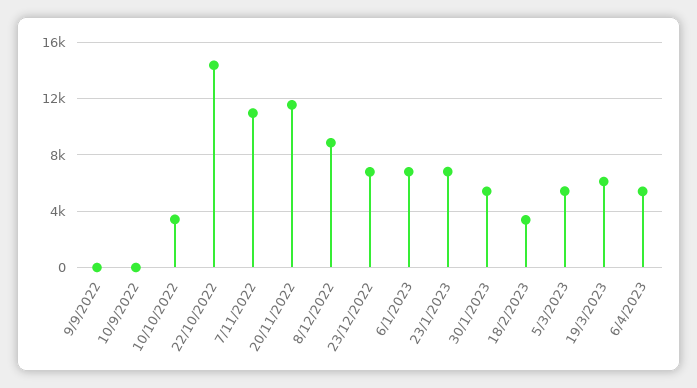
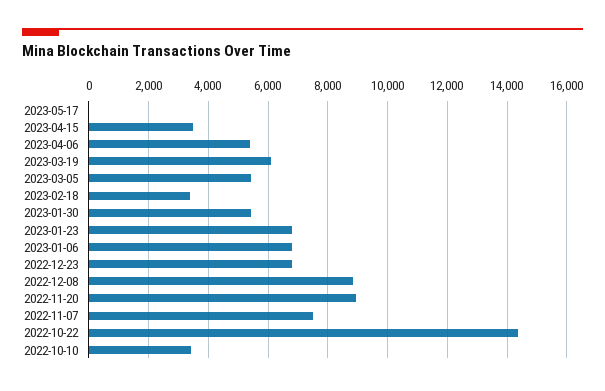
9/9/2022: 0 -> none
10/9/2022: 0 -> none
7/11/2022: 11000 -> 7500
20/11/2022: 11500 -> 9000
2023-05-17: none -> 0
2023-04-15: none -> 3500

